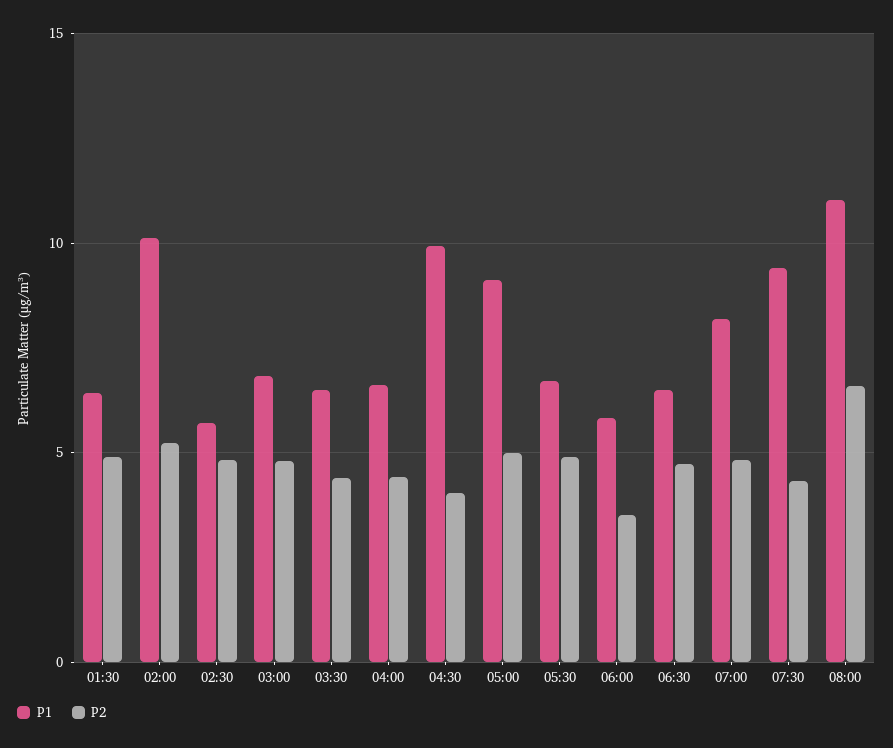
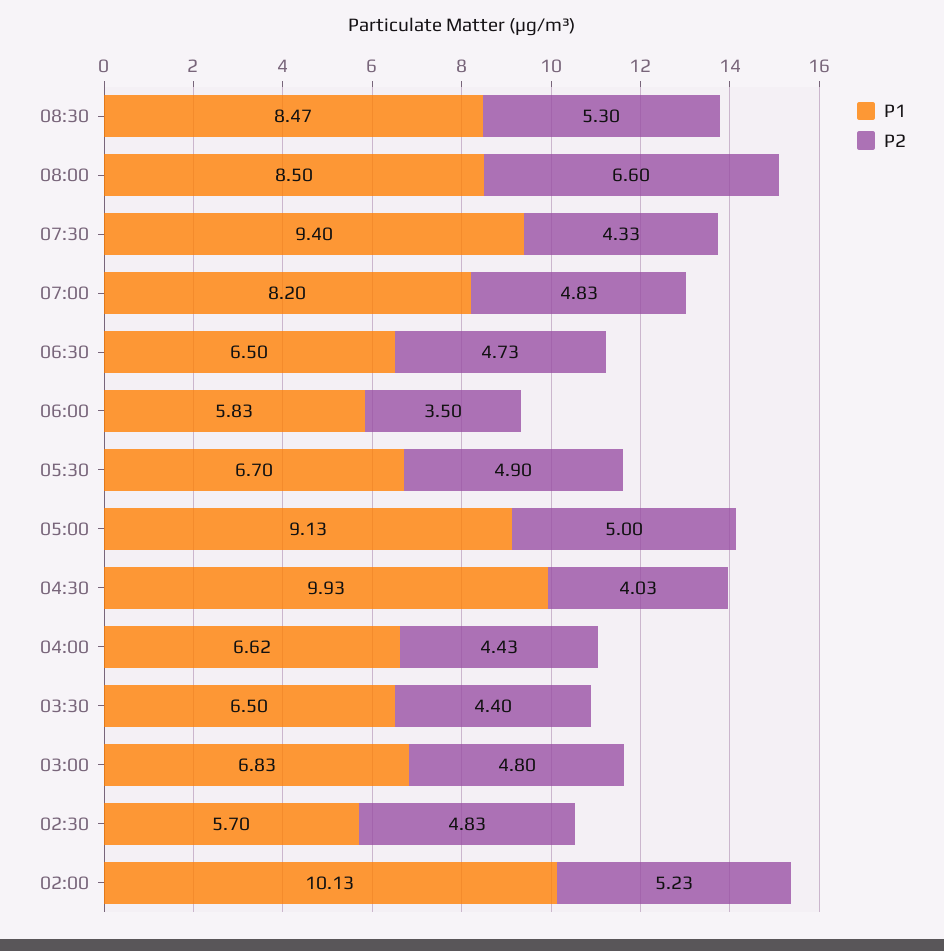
P1, 01:30: 6.5 -> none
P2, 01:30: 5 -> none
P1, 08:00: 11 -> 8.5
P1, 08:30: none -> 8.47
P2, 08:30: none -> 5.3

